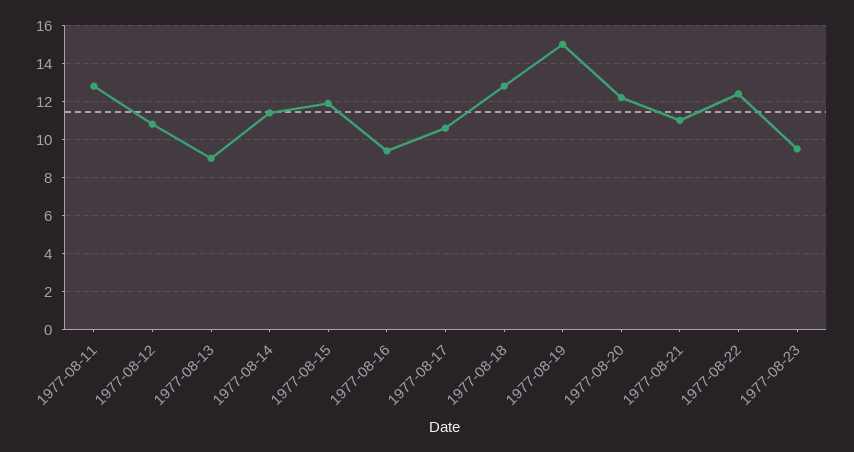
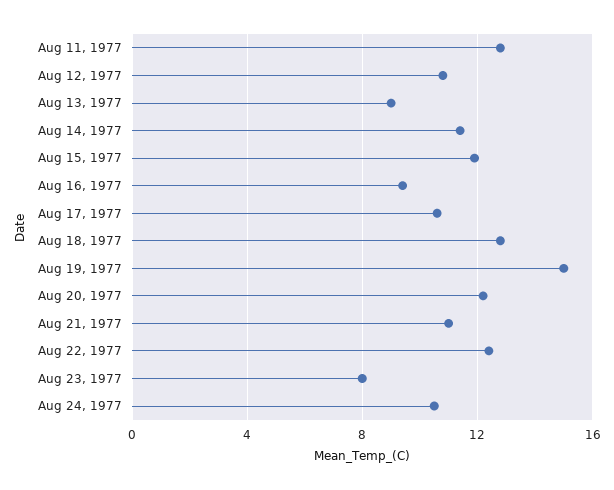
1977-08-23: 9.5 -> 8
Aug 24, 1977: none -> 10.5

